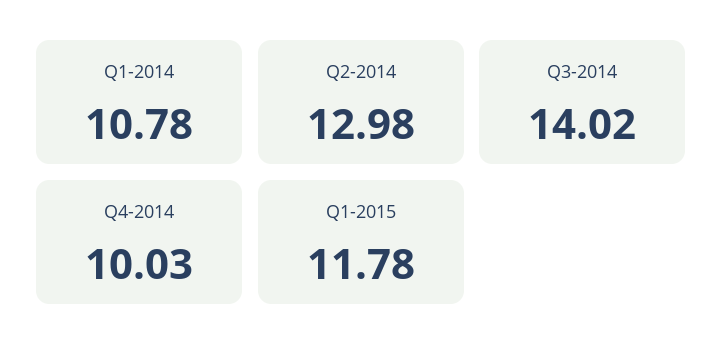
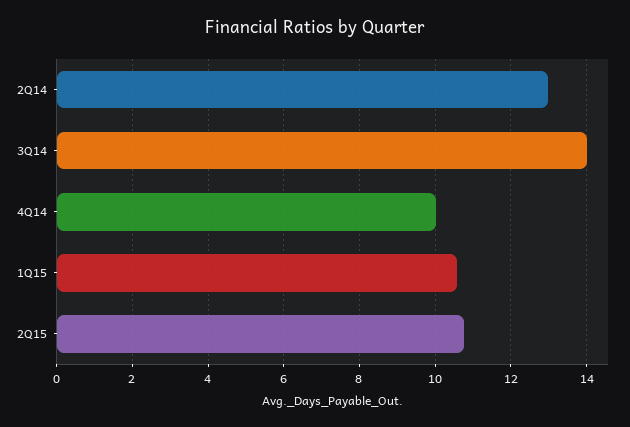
Q1-2014: 10.78 -> none
Q1-2015: 11.78 -> 10.6
2Q15: none -> 10.8

